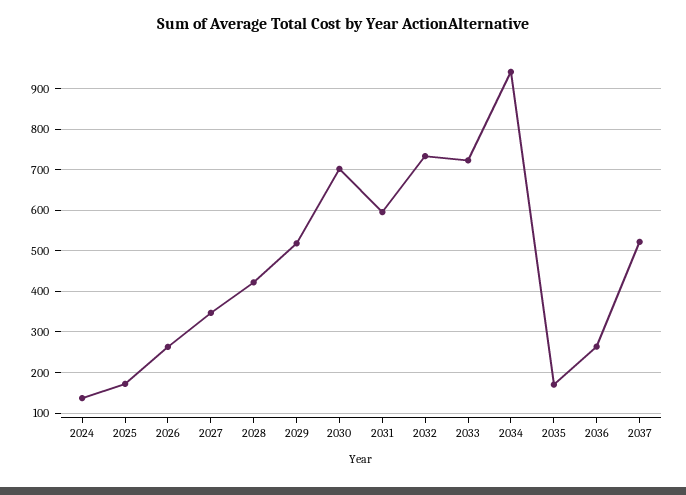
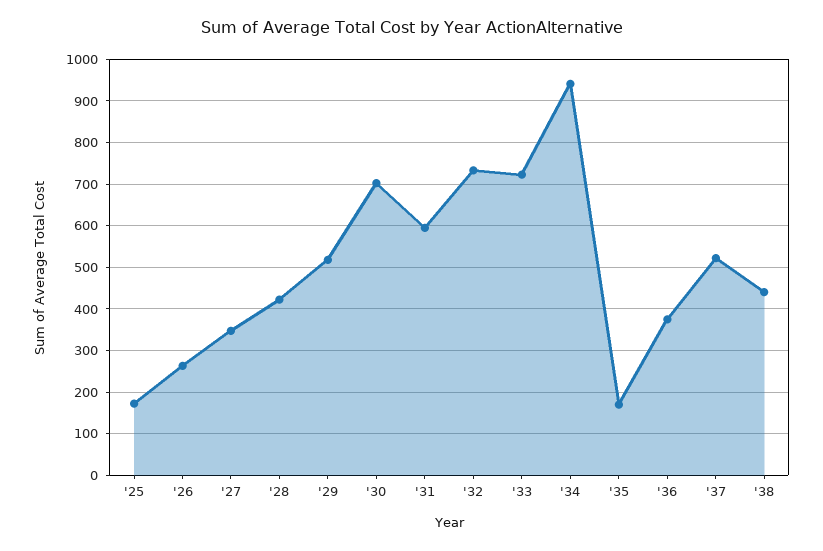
2024: 140 -> none
2036: 260 -> 380
'38: none -> 440

